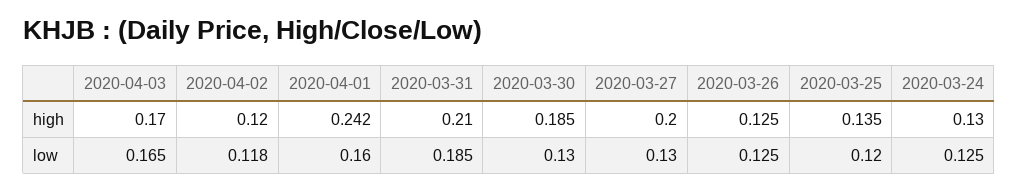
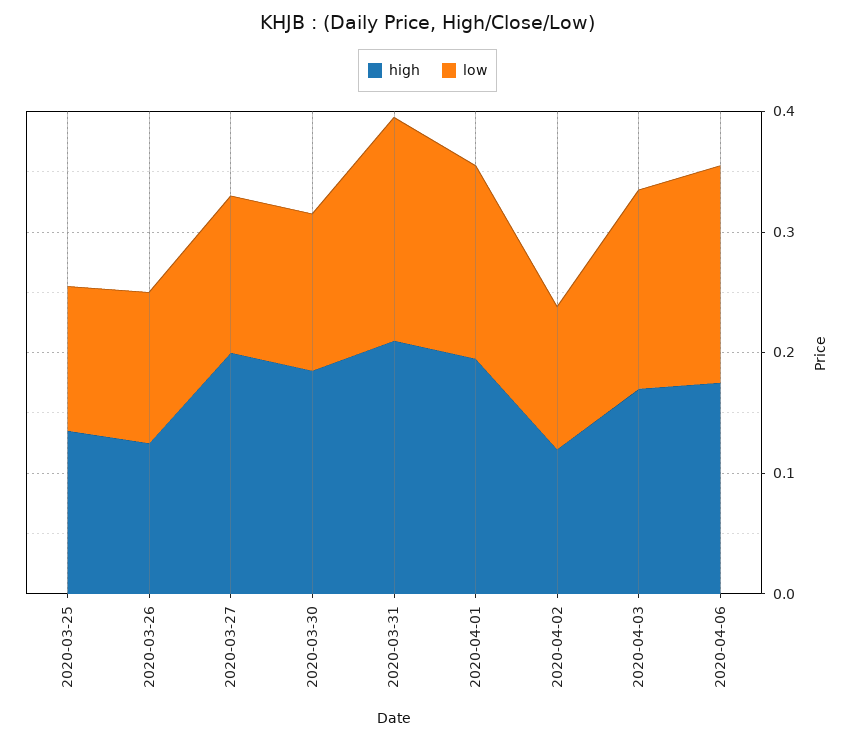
high, 2020-04-01: 0.242 -> 0.2
high, 2020-03-24: 0.13 -> none
low, 2020-03-24: 0.125 -> none
high, 2020-04-06: none -> 0.18
low, 2020-04-06: none -> 0.18

